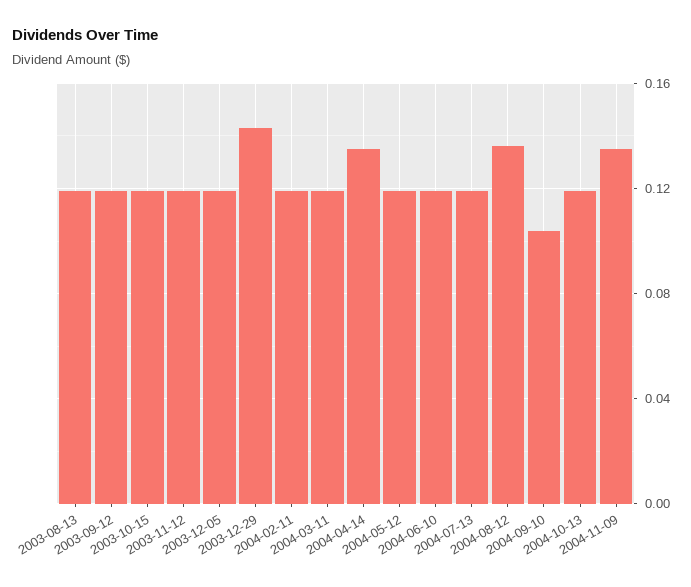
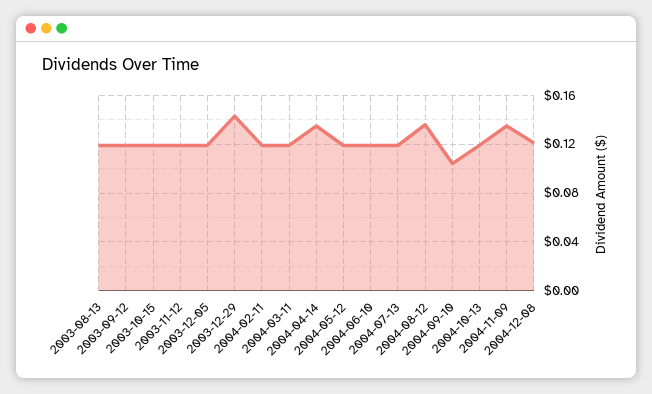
2004-12-08: none -> 0.12

